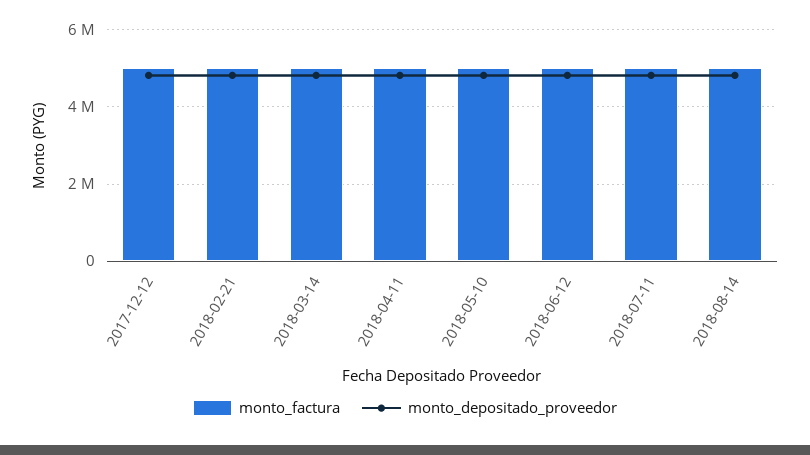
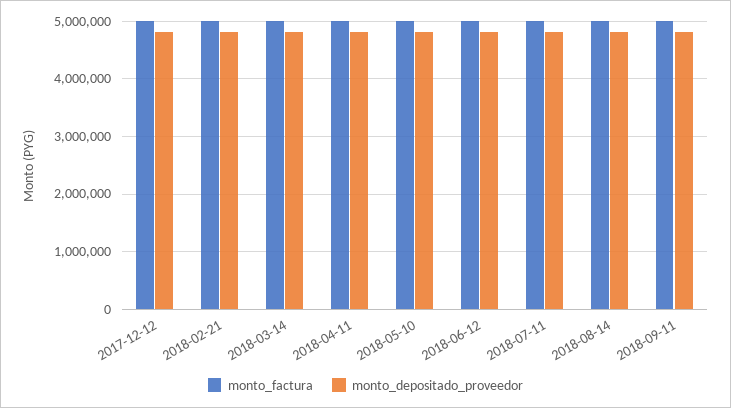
monto_factura, 2018-09-11: none -> 5000000
monto_depositado_proveedor, 2018-09-11: none -> 4800000

